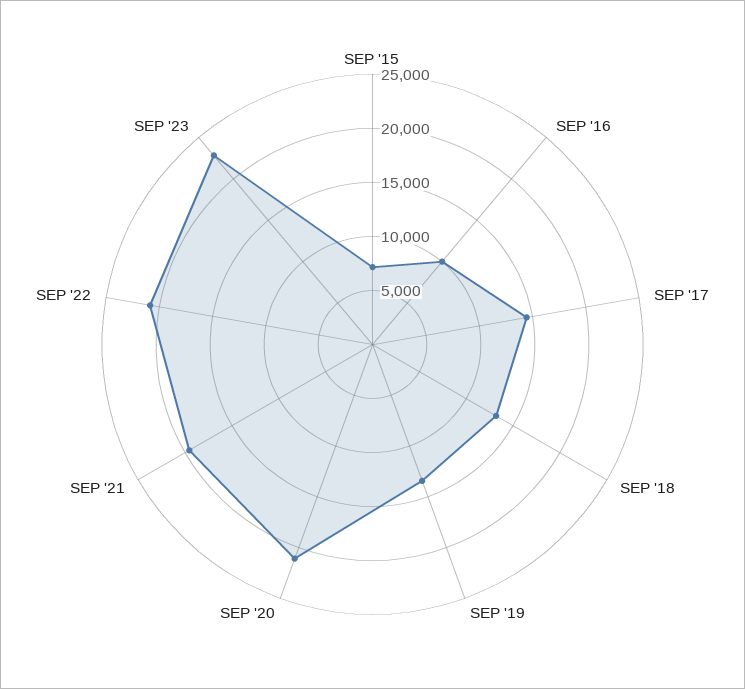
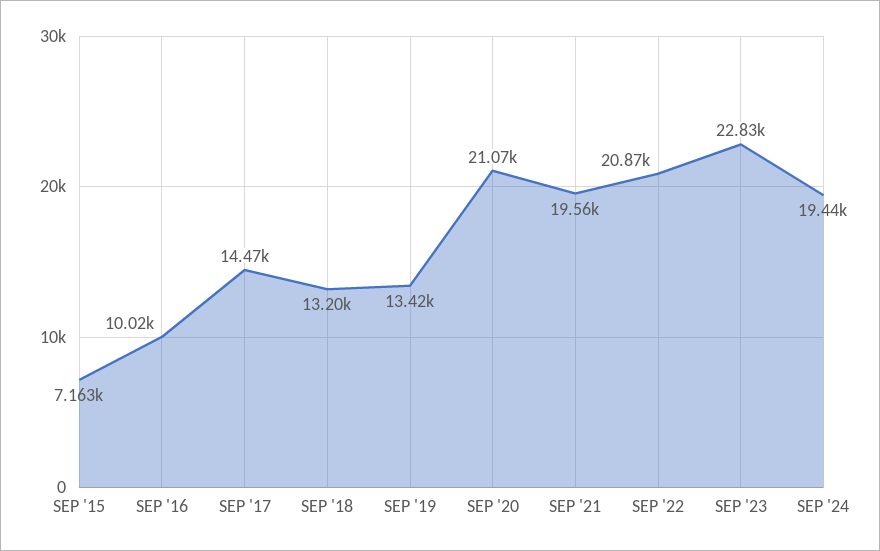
SEP '24: none -> 19440

